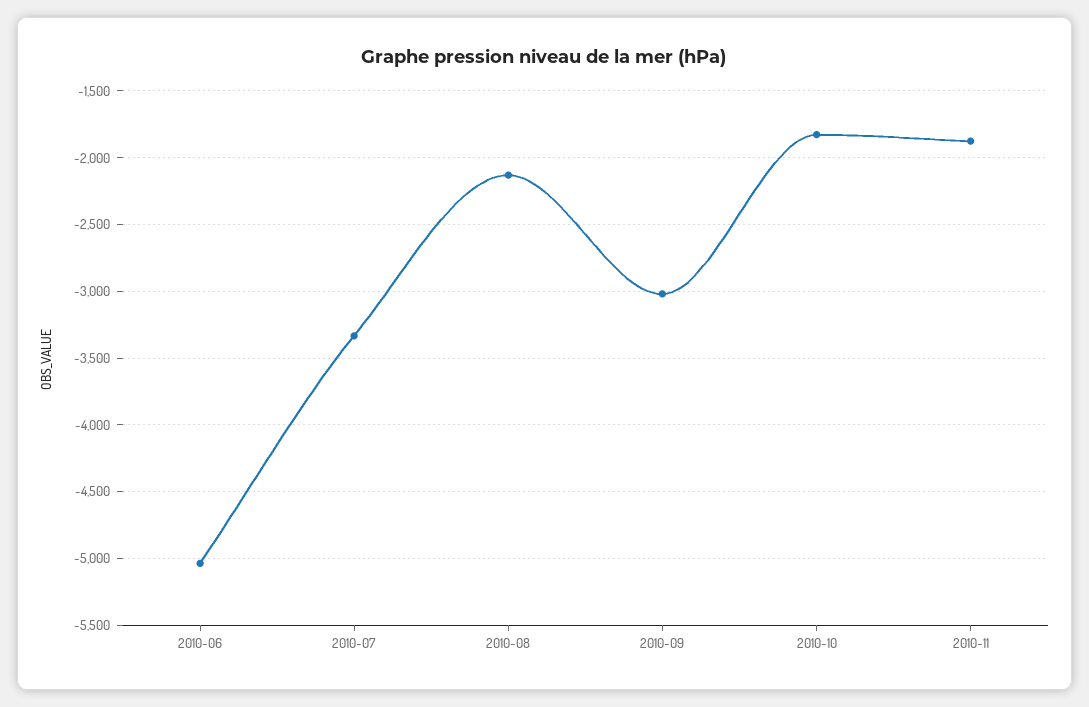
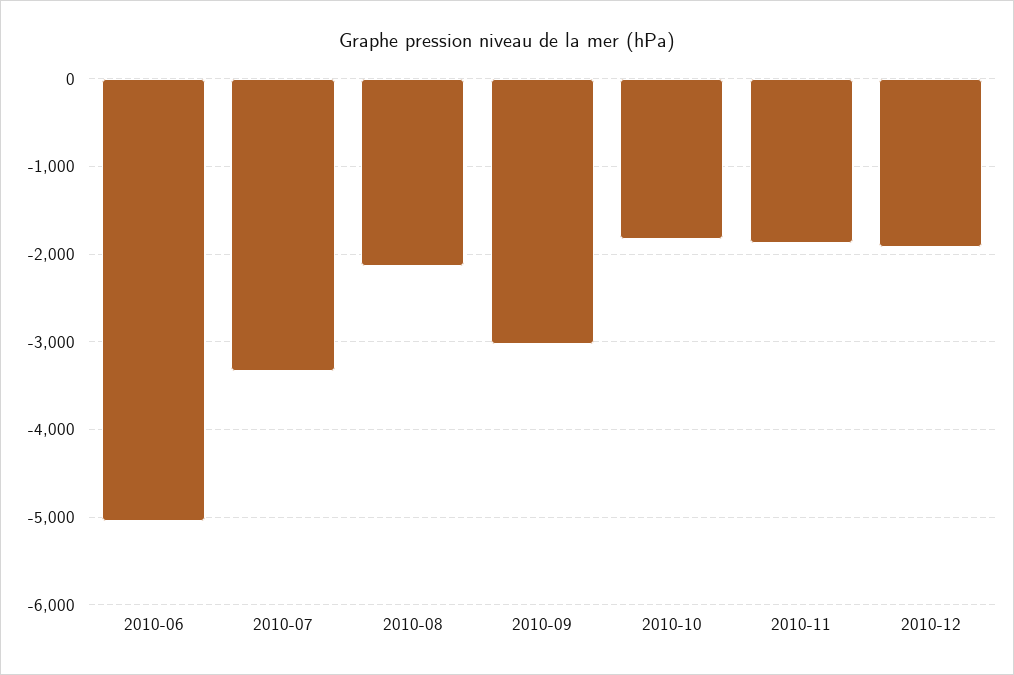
2010-12: none -> -1900

